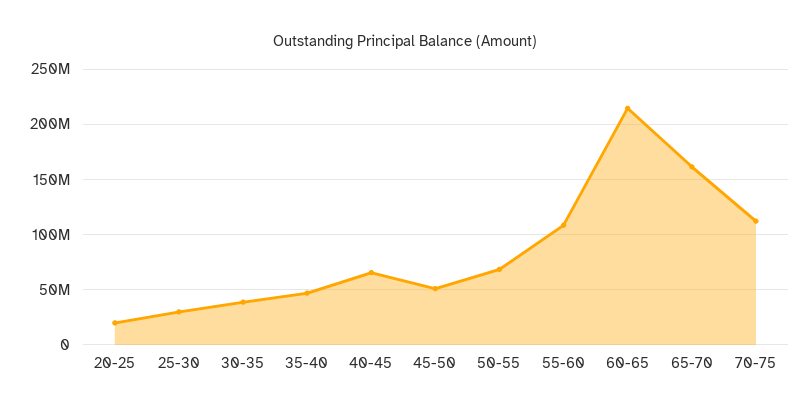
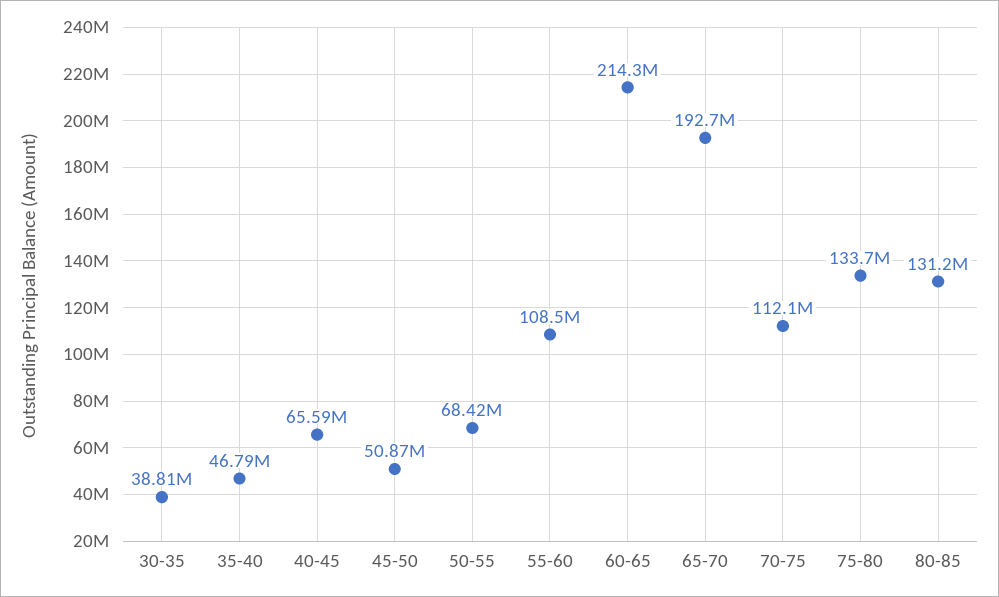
20-25: 20000000 -> none
25-30: 30000000 -> none
65-70: 160000000 -> 192700000
75-80: none -> 133700000
80-85: none -> 131200000

